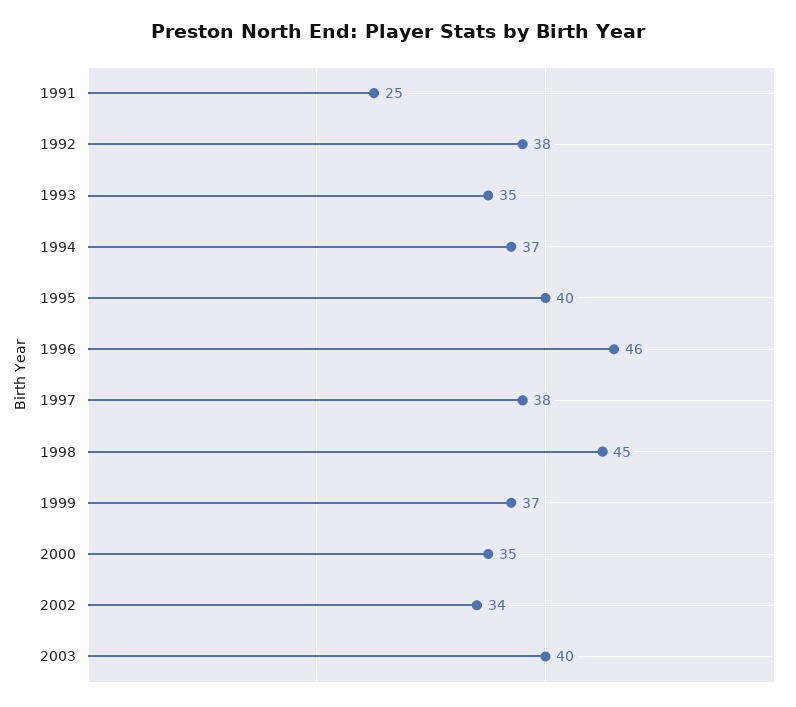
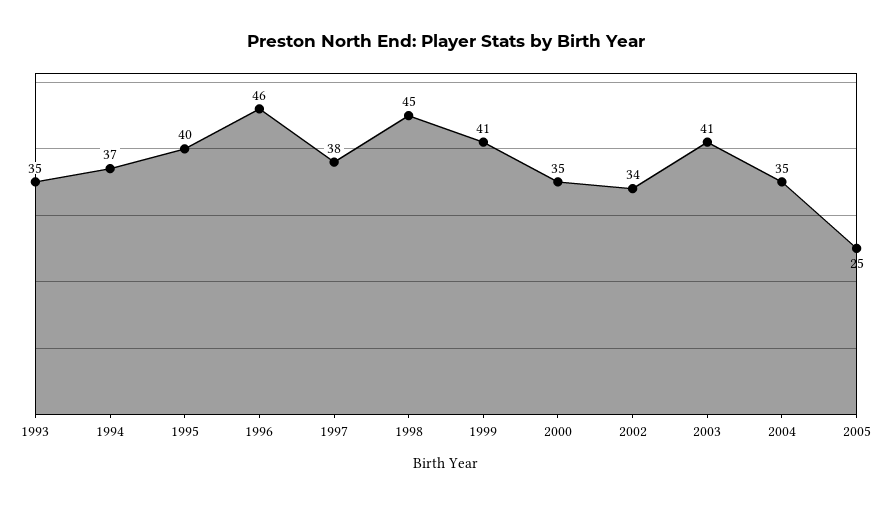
1991: 25 -> none
1992: 38 -> none
1999: 37 -> 41
2003: 40 -> 41
2004: none -> 35
2005: none -> 25

